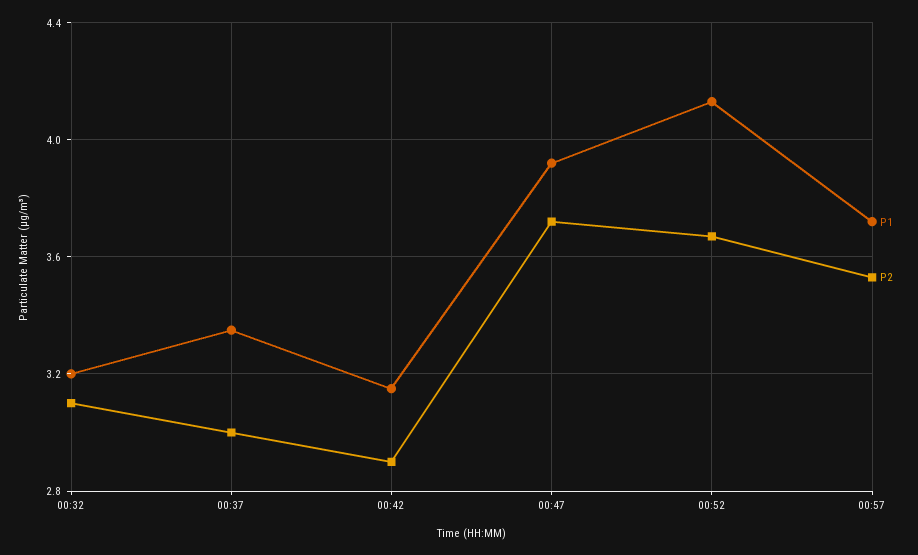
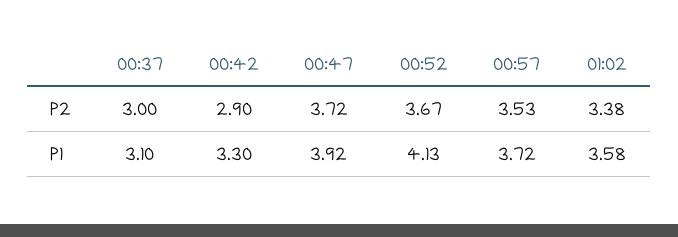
P1, 00:32: 3.2 -> none
P2, 00:32: 3.1 -> none
P1, 00:37: 3.35 -> 3.1
P1, 00:42: 3.15 -> 3.3
P2, 01:02: none -> 3.38
P1, 01:02: none -> 3.58

